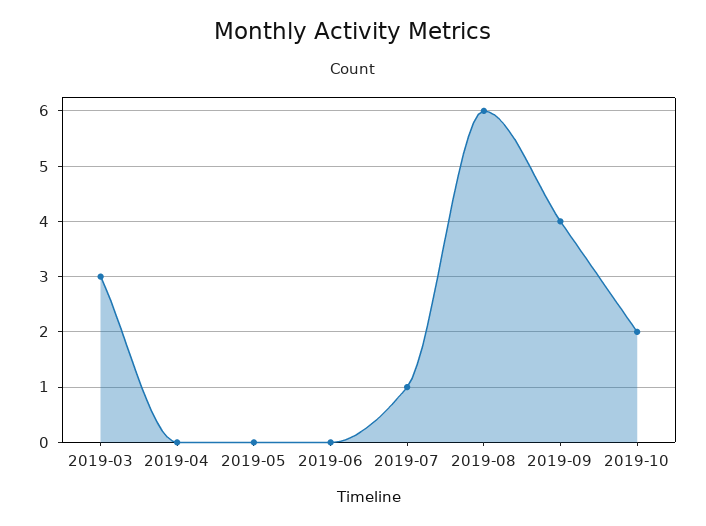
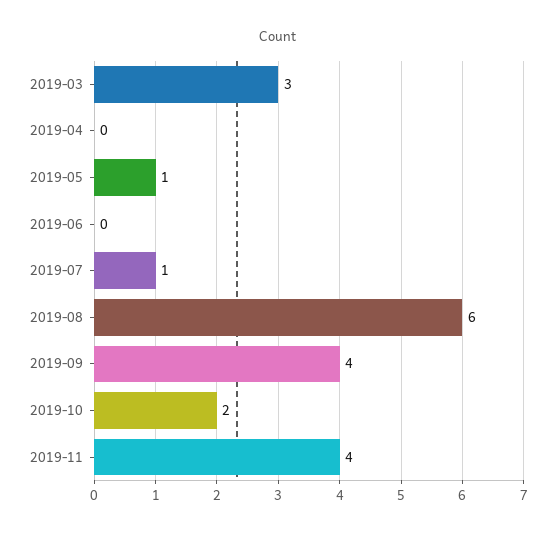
2019-05: 0 -> 1
2019-11: none -> 4

